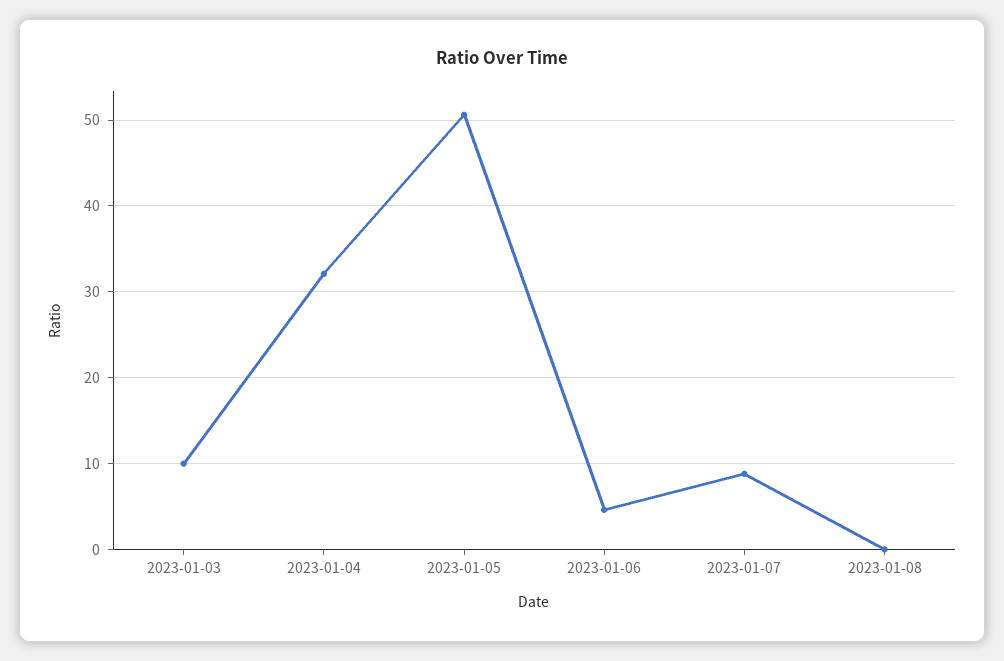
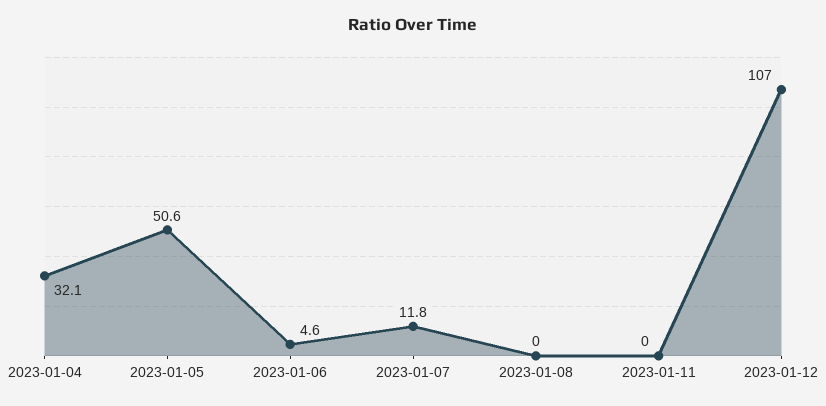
2023-01-03: 10 -> none
2023-01-07: 9 -> 11.8
2023-01-11: none -> 0
2023-01-12: none -> 107

